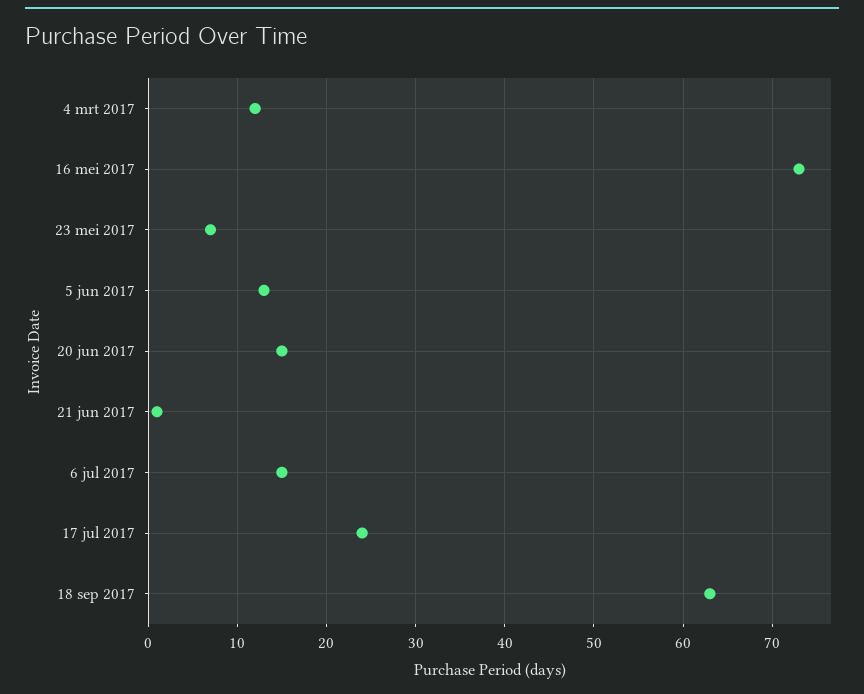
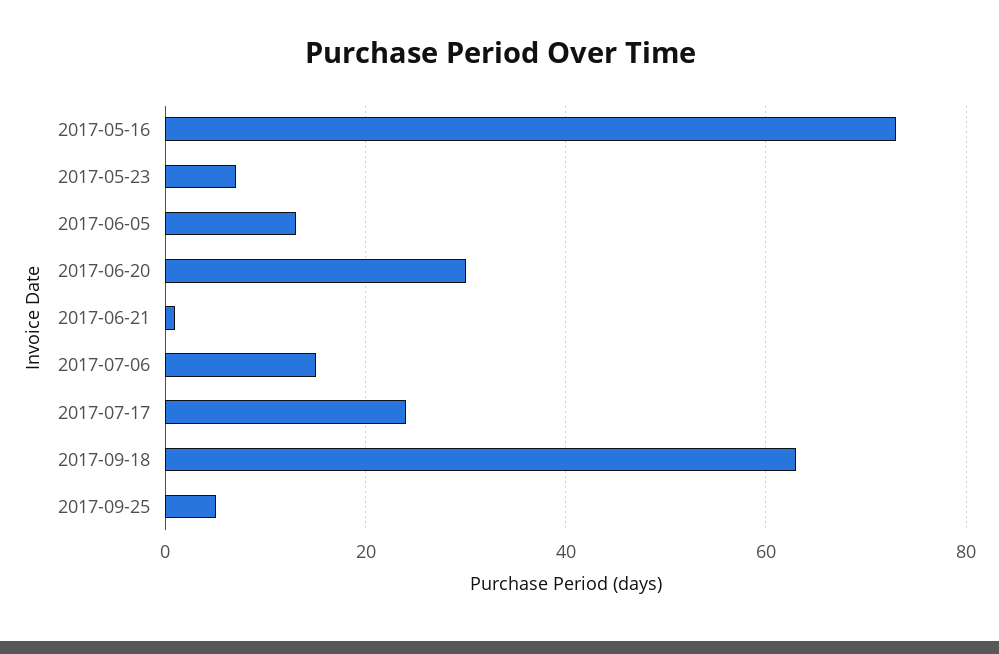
4 mrt 2017: 12 -> none
20 jun 2017: 15 -> 30
2017-09-25: none -> 5

